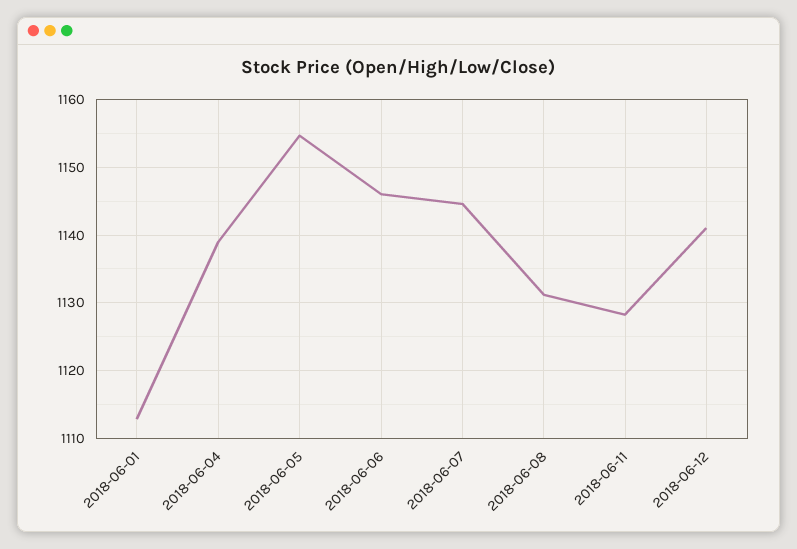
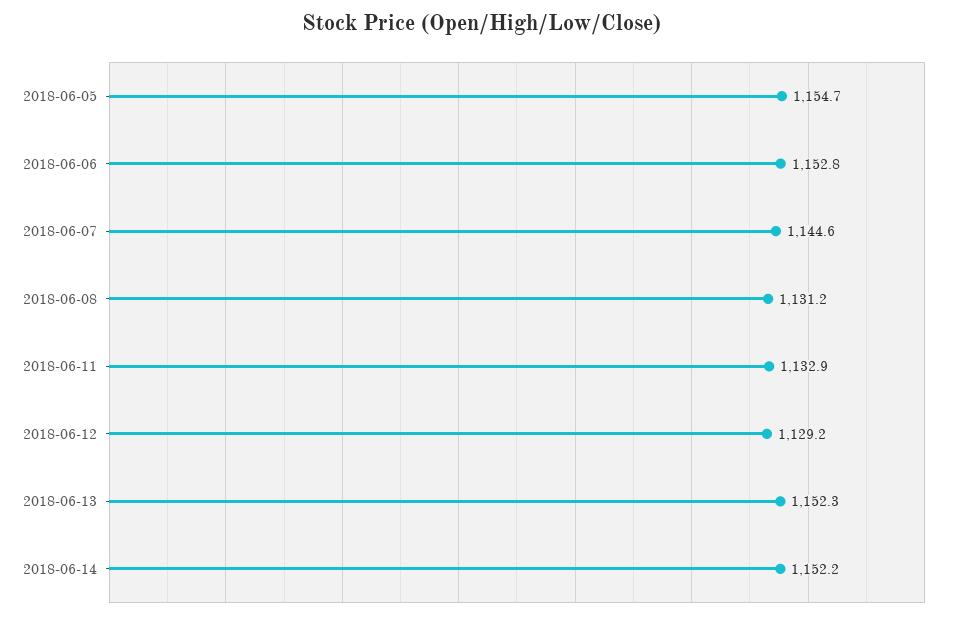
2018-06-01: 1113 -> none
2018-06-04: 1139 -> none
2018-06-06: 1146 -> 1152.8
2018-06-11: 1128 -> 1132.9
2018-06-12: 1141 -> 1129.2
2018-06-13: none -> 1152.3
2018-06-14: none -> 1152.2

